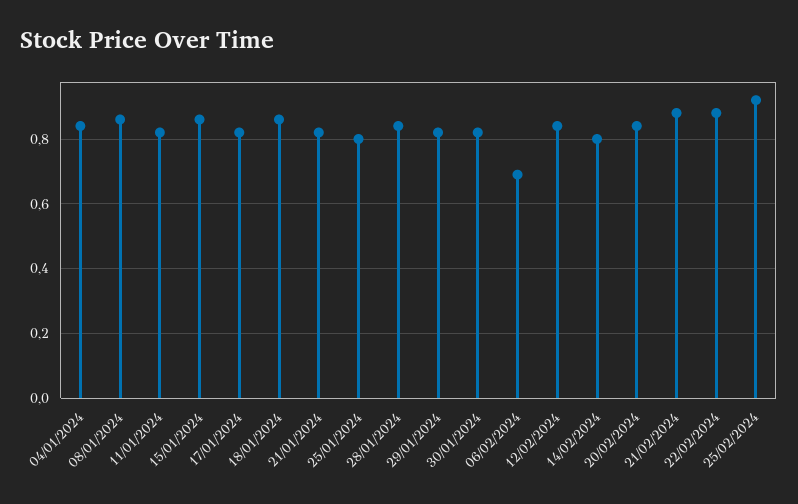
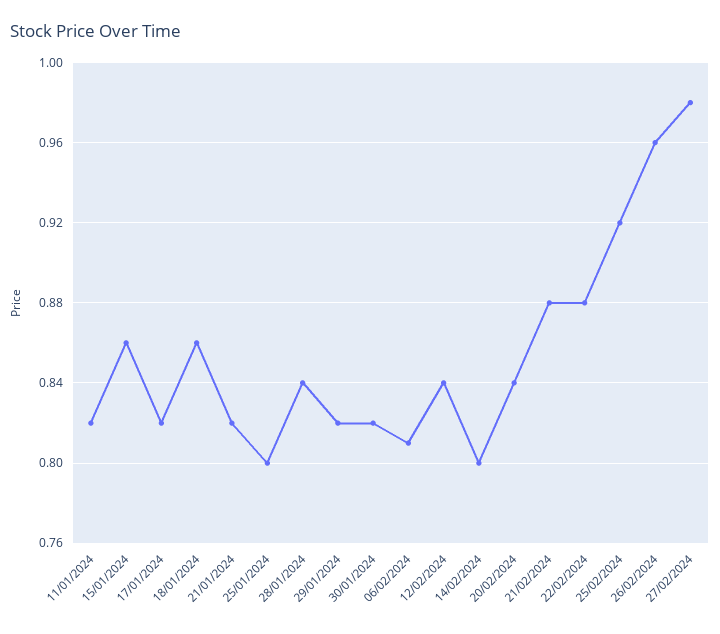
04/01/2024: 0.85 -> none
08/01/2024: 0.85 -> none
06/02/2024: 0.7 -> 0.81
26/02/2024: none -> 0.96
27/02/2024: none -> 0.98

